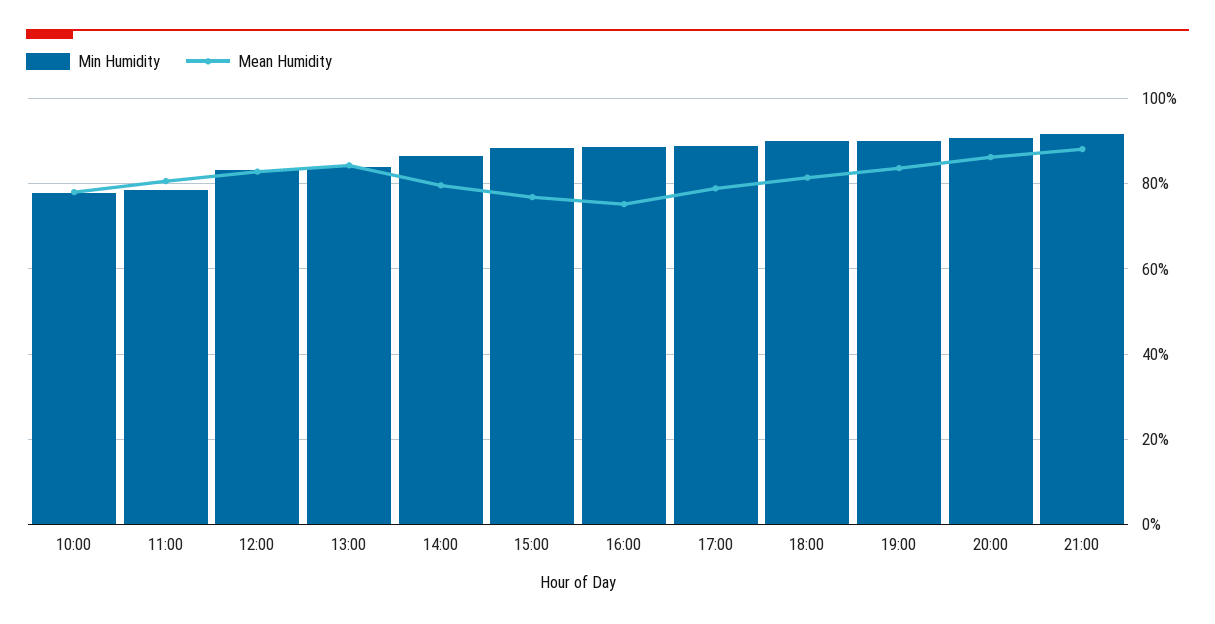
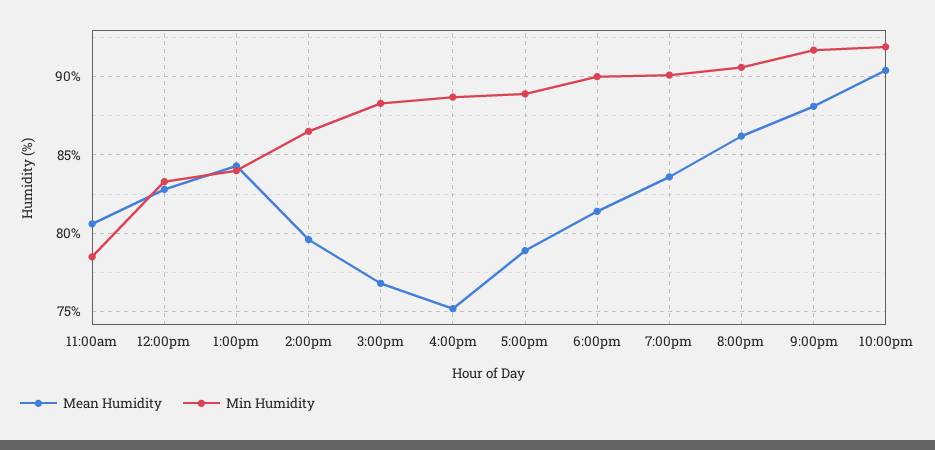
Min Humidity, 10:00: 78 -> none
Mean Humidity, 10:00: 78 -> none
Mean Humidity, 10:00pm: none -> 90.5
Min Humidity, 10:00pm: none -> 92

